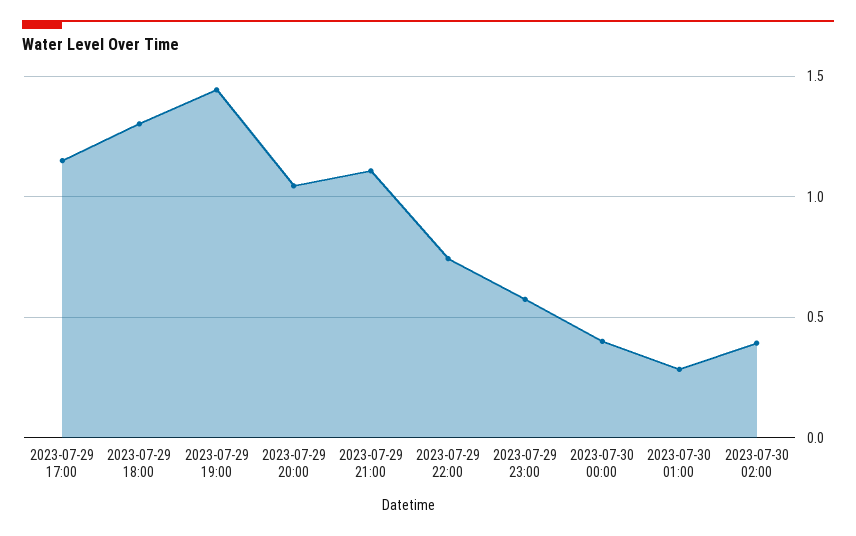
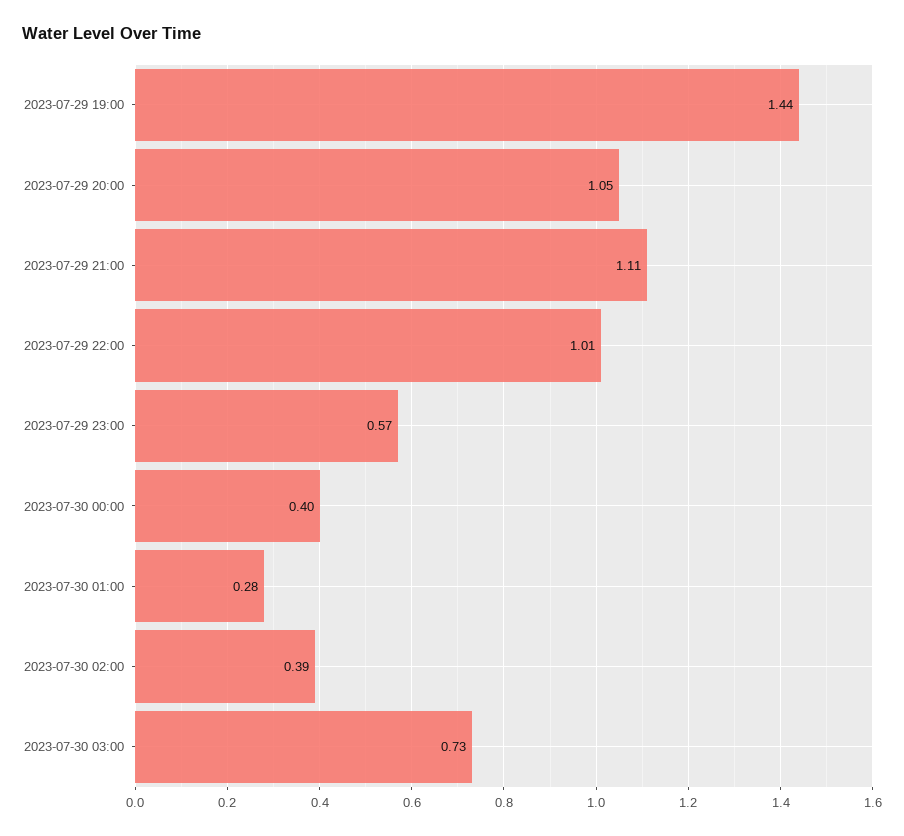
2023-07-29 17:00: 1.15 -> none
2023-07-29 18:00: 1.3 -> none
2023-07-29 22:00: 0.75 -> 1.01
2023-07-30 03:00: none -> 0.73

